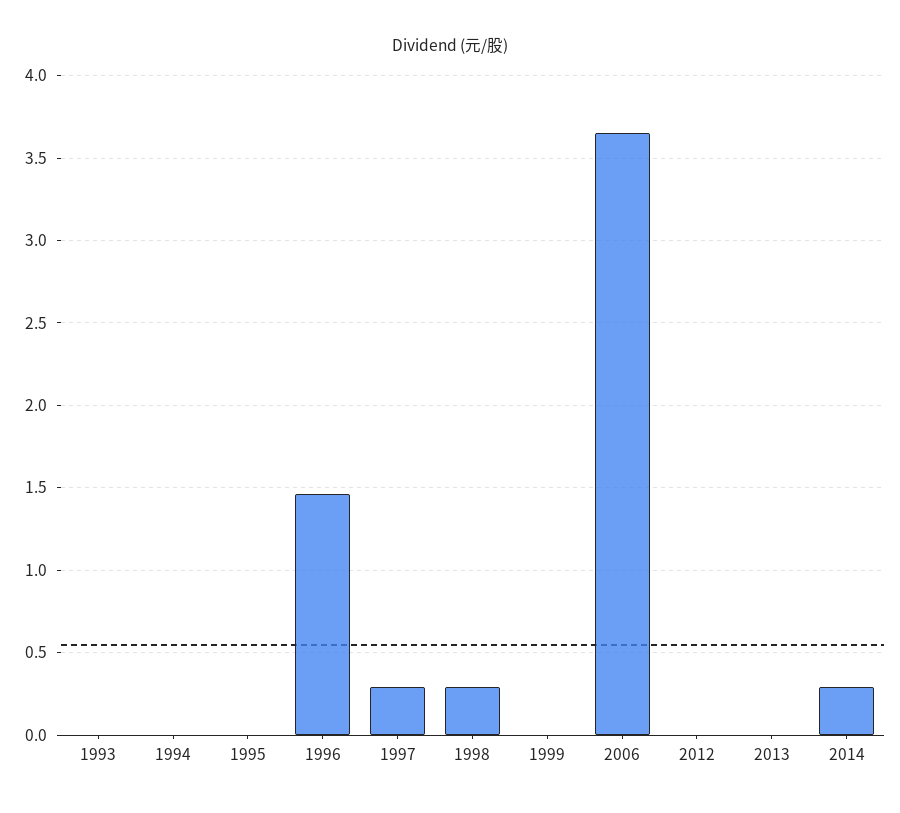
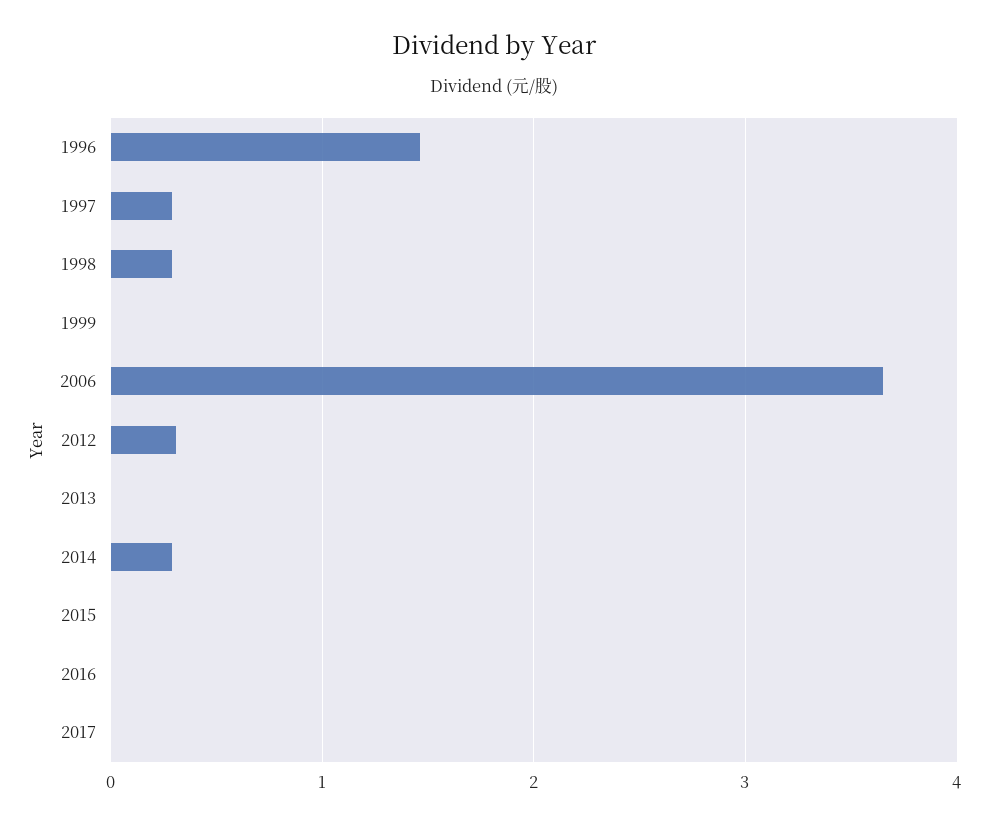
1993: 0 -> none
1994: 0 -> none
1995: 0 -> none
2012: 0 -> 0.3
2015: none -> 0
2016: none -> 0
2017: none -> 0

